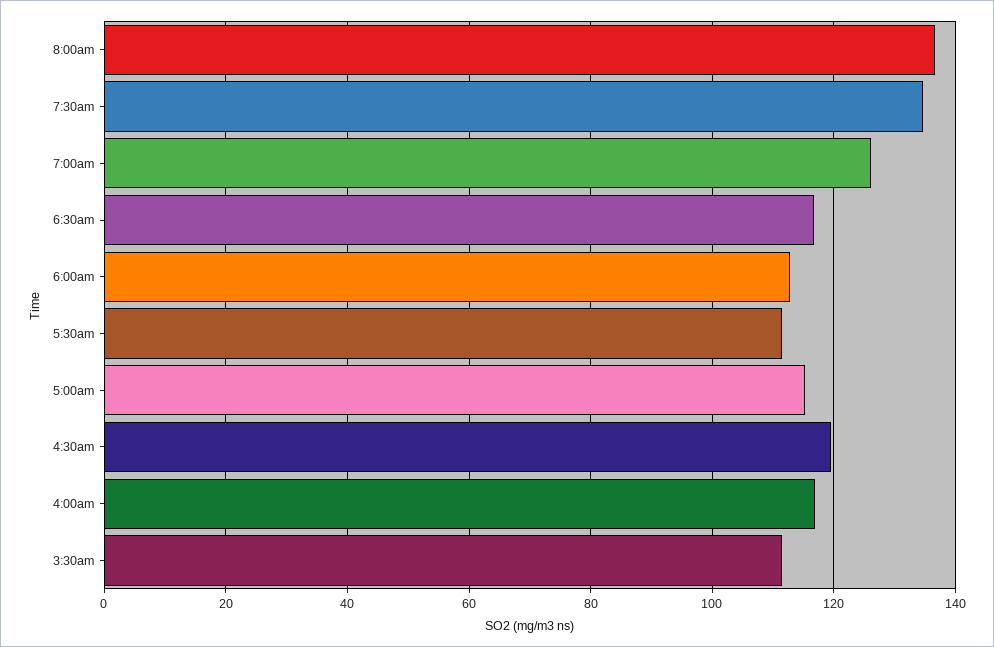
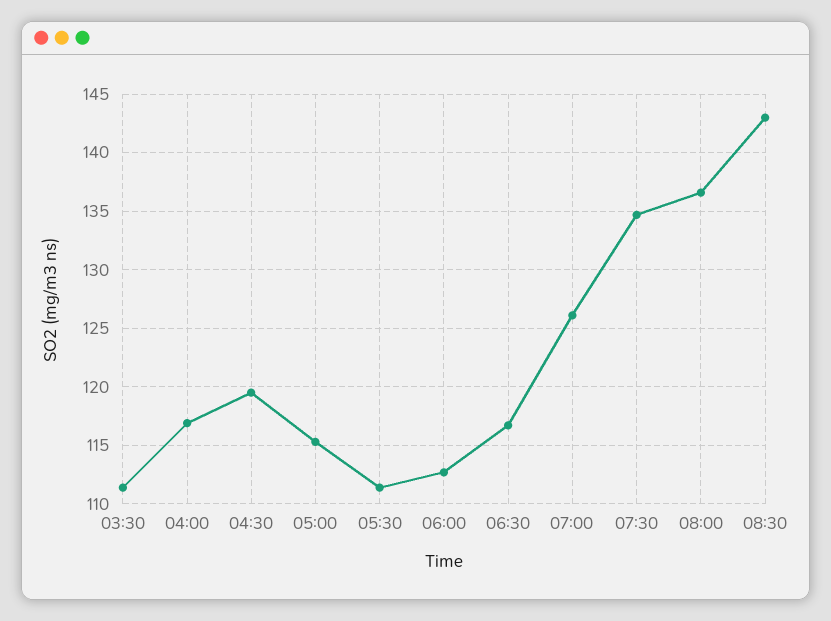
08:30: none -> 143

